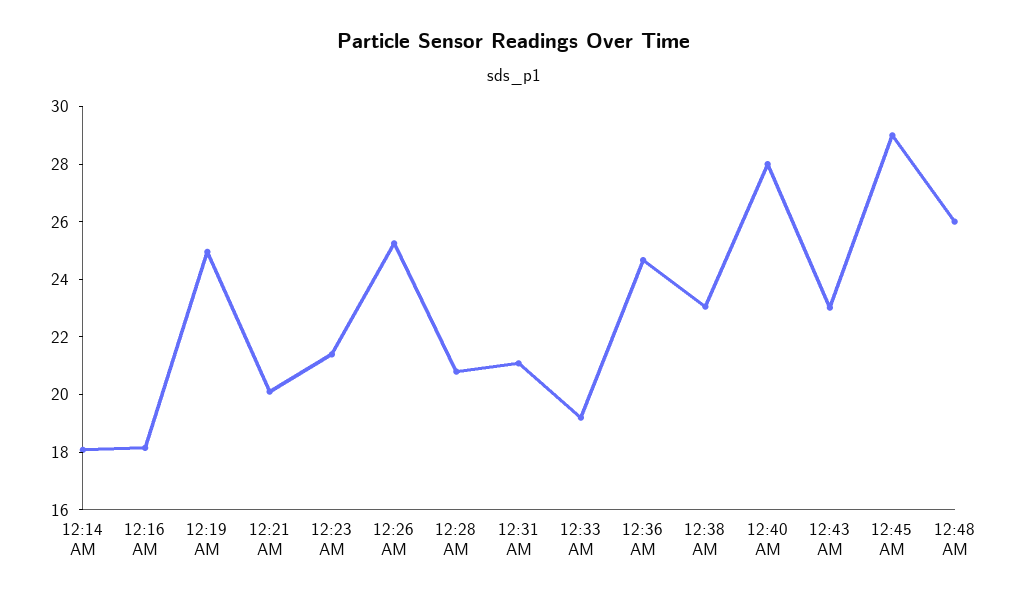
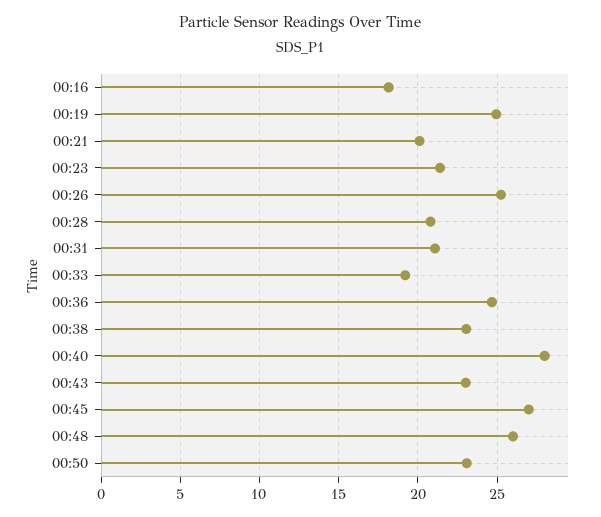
12:14 AM: 18 -> none
12:45 AM: 29 -> 27
00:50: none -> 23

